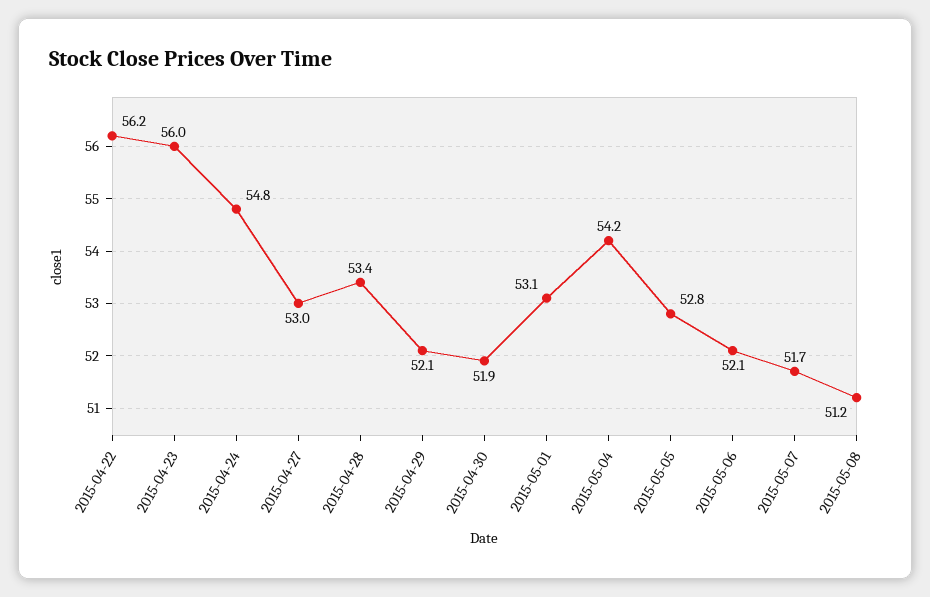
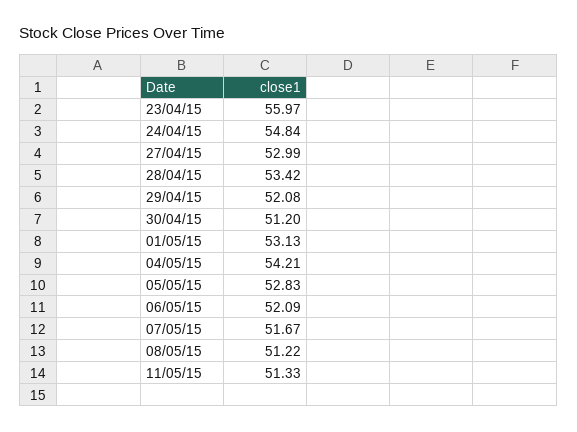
2015-04-22: 56.2 -> none
2015-04-30: 51.9 -> 51.2
11/05/15: none -> 51.33

